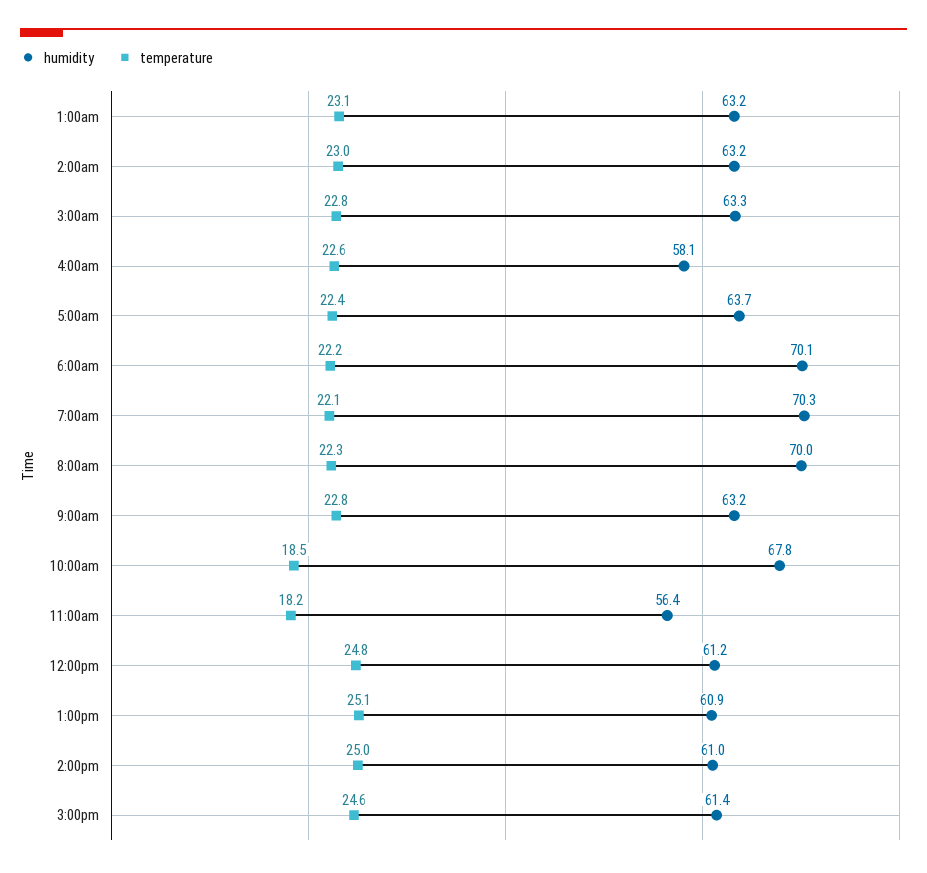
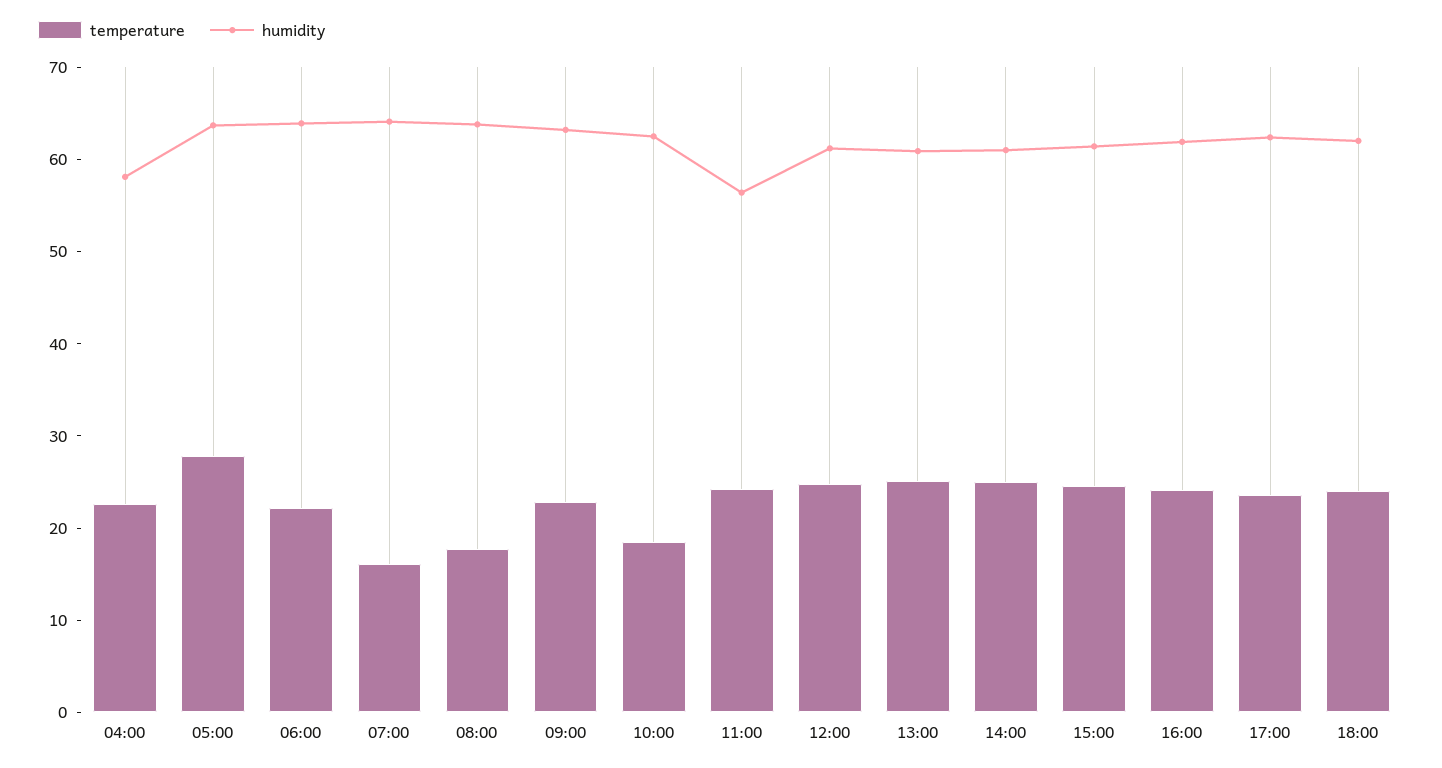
humidity, 1:00am: 63.2 -> none
temperature, 1:00am: 23.1 -> none
humidity, 2:00am: 63.2 -> none
temperature, 2:00am: 23 -> none
humidity, 3:00am: 63.3 -> none
temperature, 3:00am: 22.8 -> none
temperature, 5:00am: 22.4 -> 28
humidity, 6:00am: 70.1 -> 64
humidity, 7:00am: 70.3 -> 64
temperature, 7:00am: 22.1 -> 16
humidity, 8:00am: 70 -> 64
temperature, 8:00am: 22.3 -> 18
humidity, 10:00am: 67.8 -> 62
temperature, 11:00am: 18.2 -> 24
temperature, 16:00: none -> 24
humidity, 16:00: none -> 62
temperature, 17:00: none -> 24
humidity, 17:00: none -> 62
temperature, 18:00: none -> 24
humidity, 18:00: none -> 62

